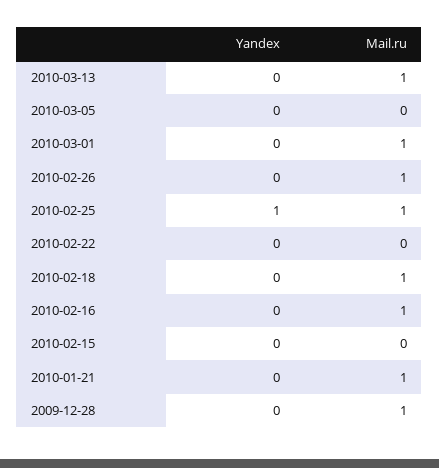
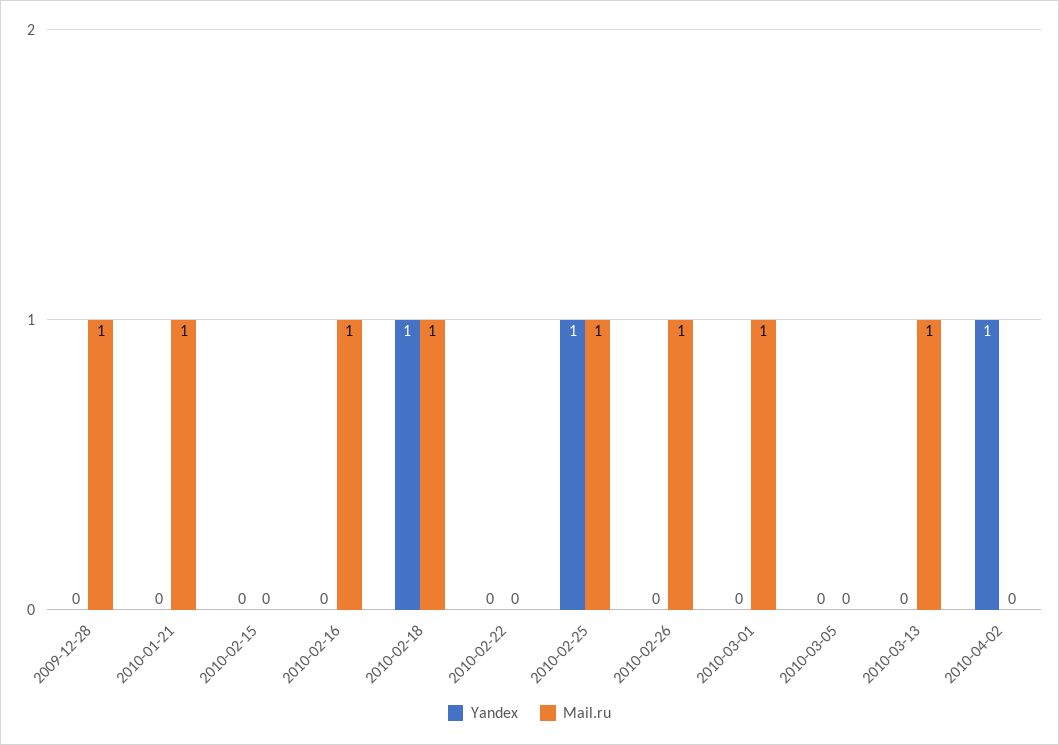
Yandex, 2010-02-18: 0 -> 1
Yandex, 2010-04-02: none -> 1
Mail.ru, 2010-04-02: none -> 0

